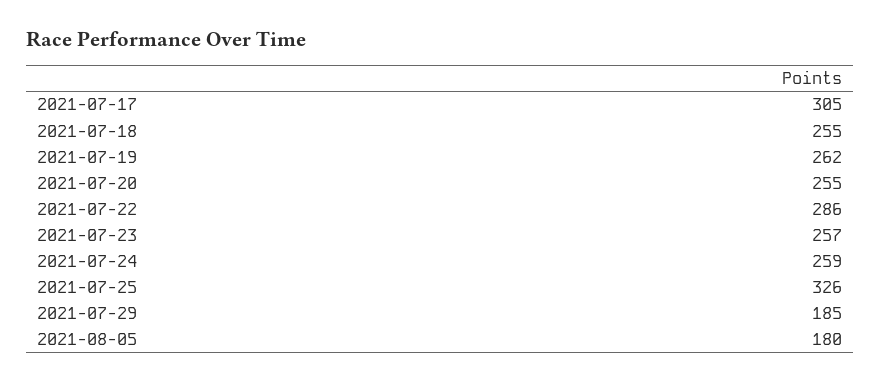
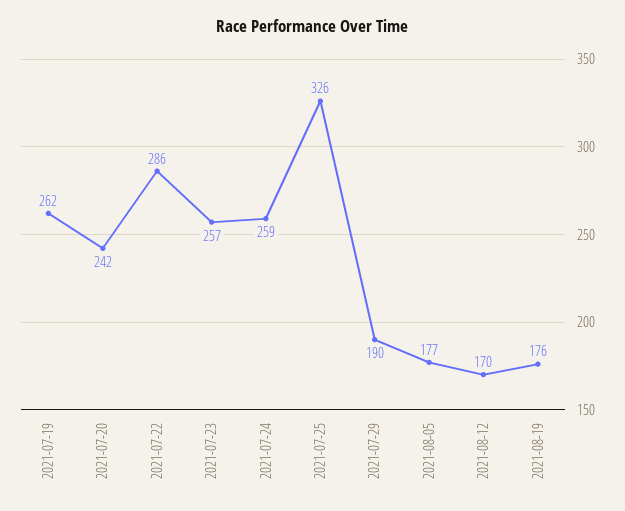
2021-07-17: 305 -> none
2021-07-18: 255 -> none
2021-07-20: 255 -> 242
2021-07-29: 185 -> 190
2021-08-05: 180 -> 177
2021-08-12: none -> 170
2021-08-19: none -> 176

